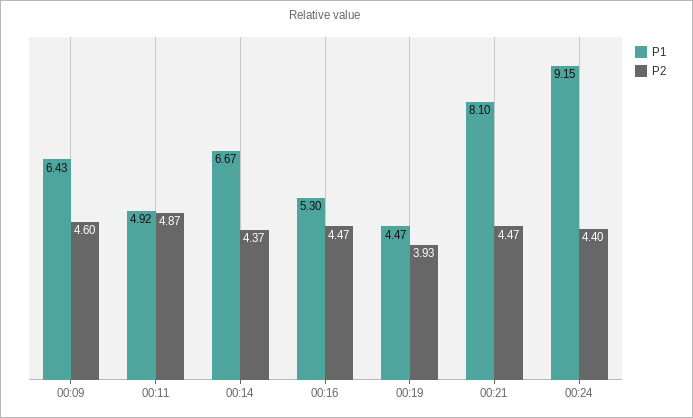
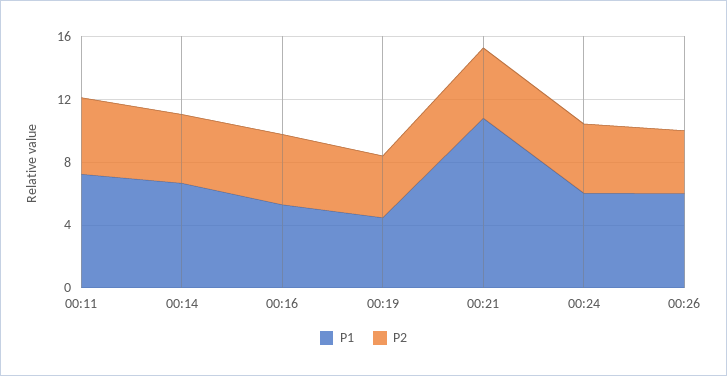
P1, 00:09: 6.43 -> none
P2, 00:09: 4.6 -> none
P1, 00:11: 4.92 -> 7
P1, 00:21: 8.1 -> 11
P1, 00:24: 9.15 -> 6
P1, 00:26: none -> 6
P2, 00:26: none -> 4

